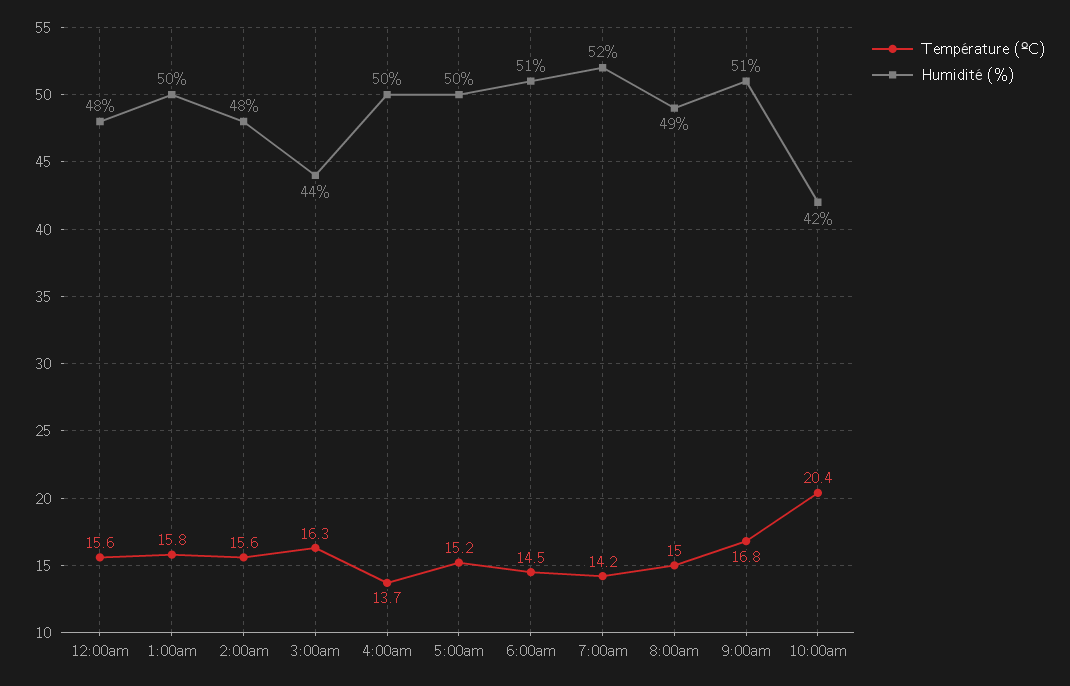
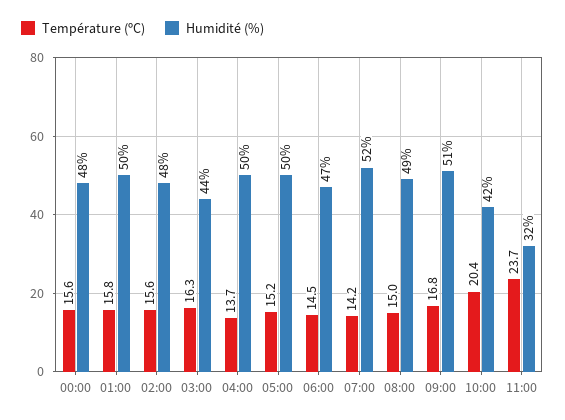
Humidité (%), 6:00am: 51 -> 47
Température (ºC), 11:00: none -> 23.7
Humidité (%), 11:00: none -> 32

